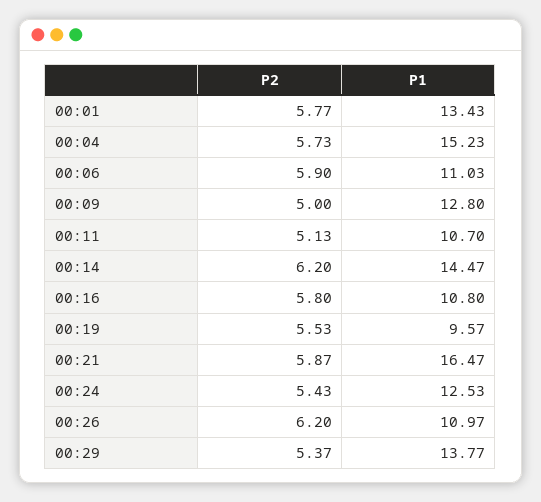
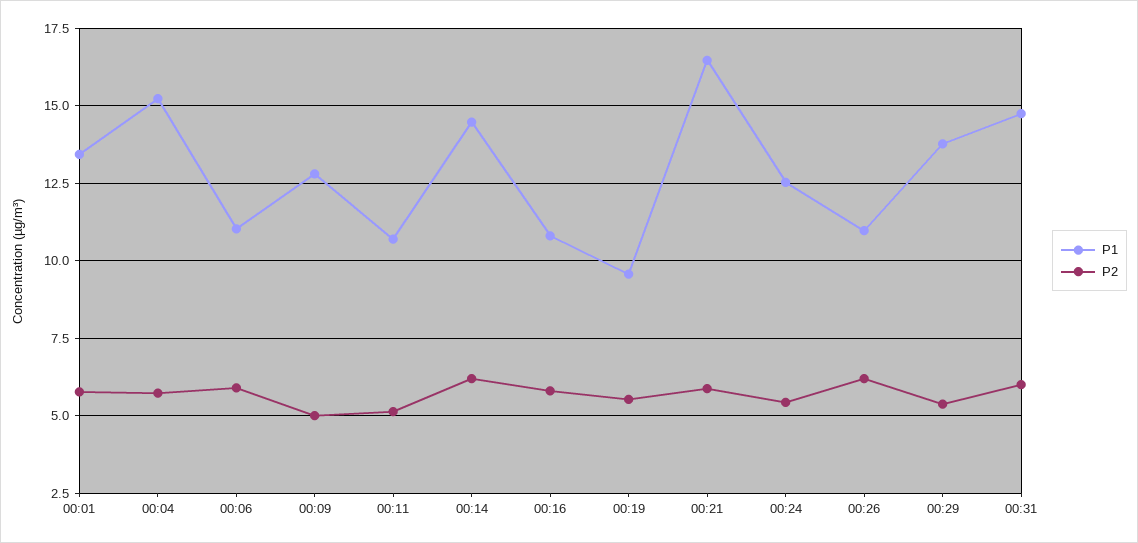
P1, 00:31: none -> 14.75
P2, 00:31: none -> 6

